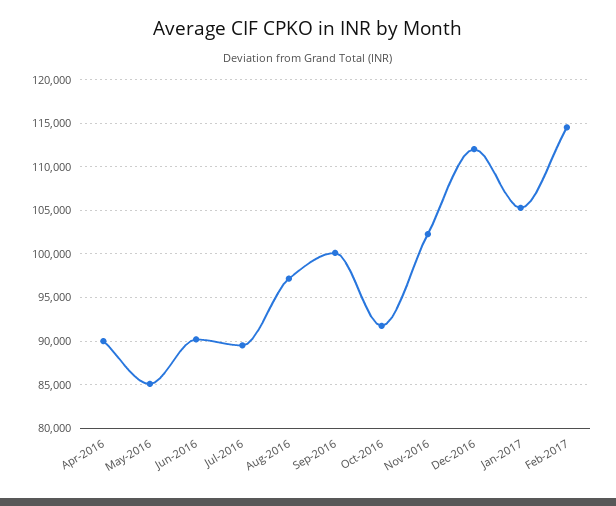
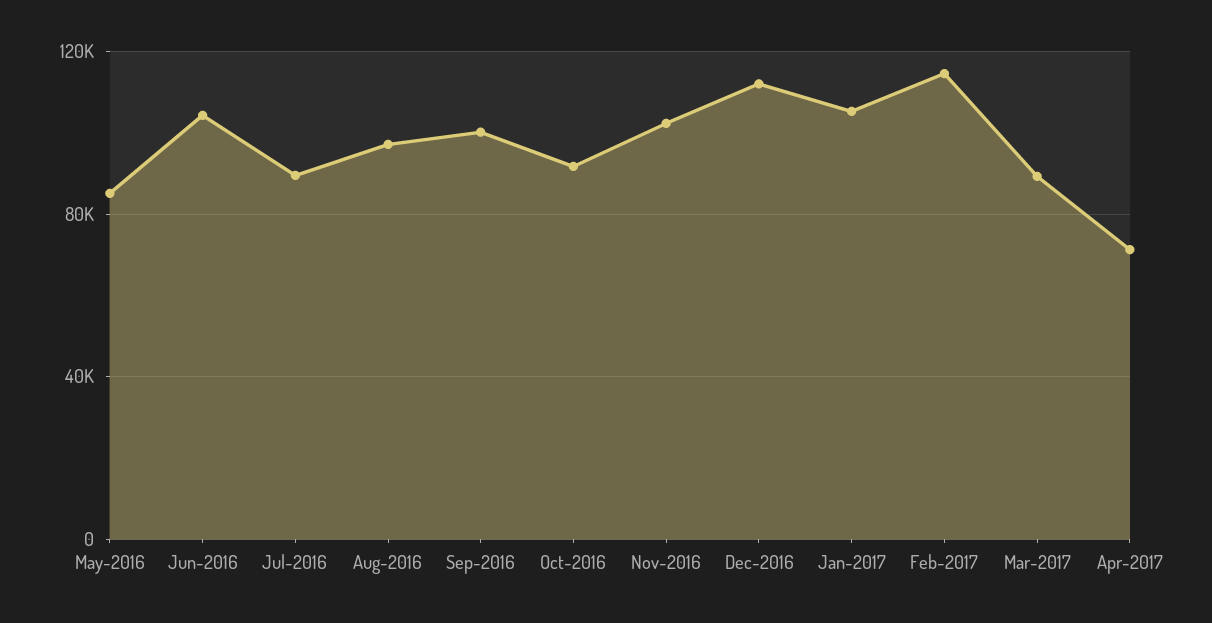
Apr-2016: 90000 -> none
Jun-2016: 90000 -> 105000
Mar-2017: none -> 90000
Apr-2017: none -> 70000

